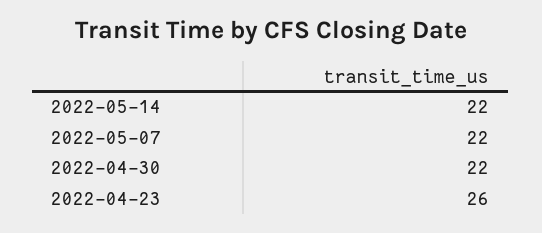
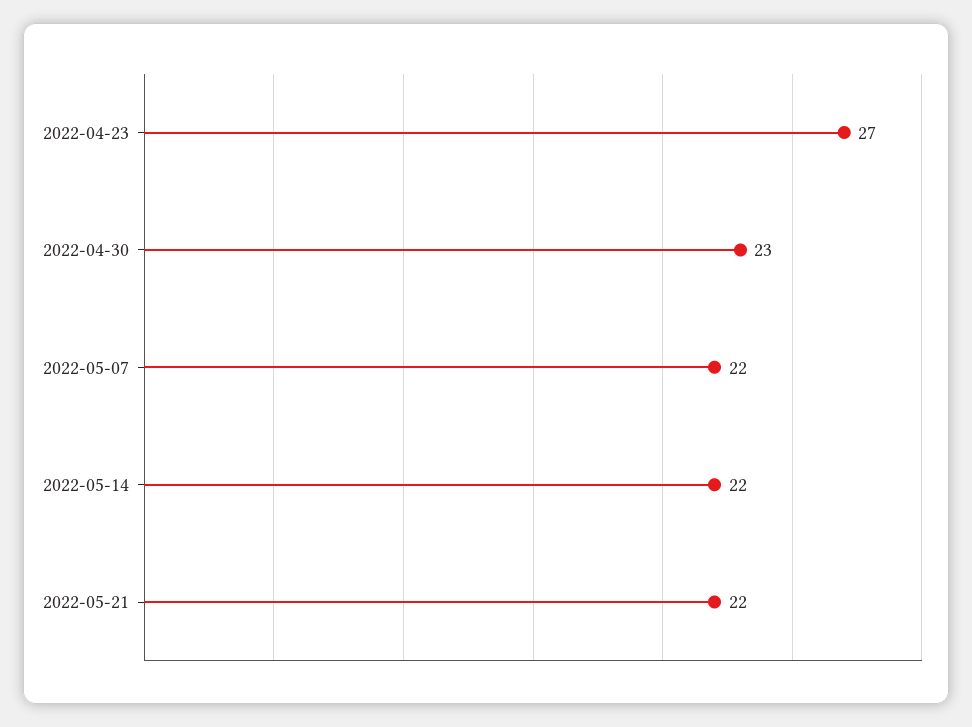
2022-04-30: 22 -> 23
2022-04-23: 26 -> 27
2022-05-21: none -> 22

